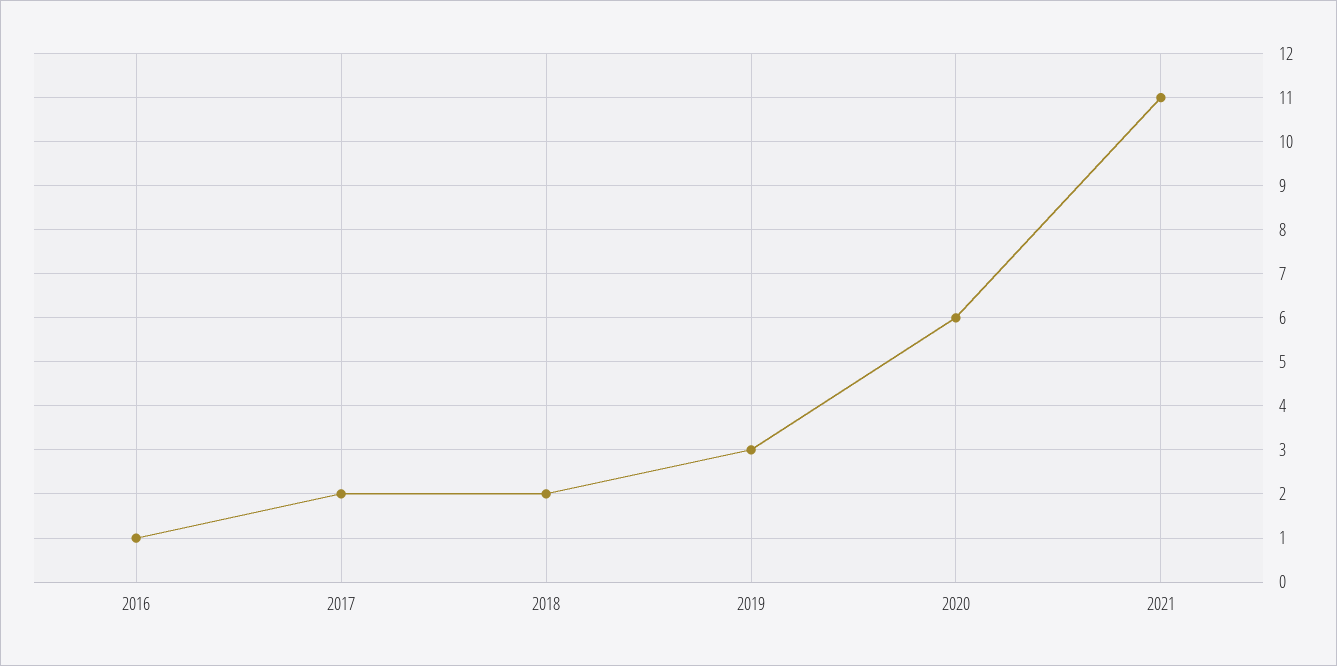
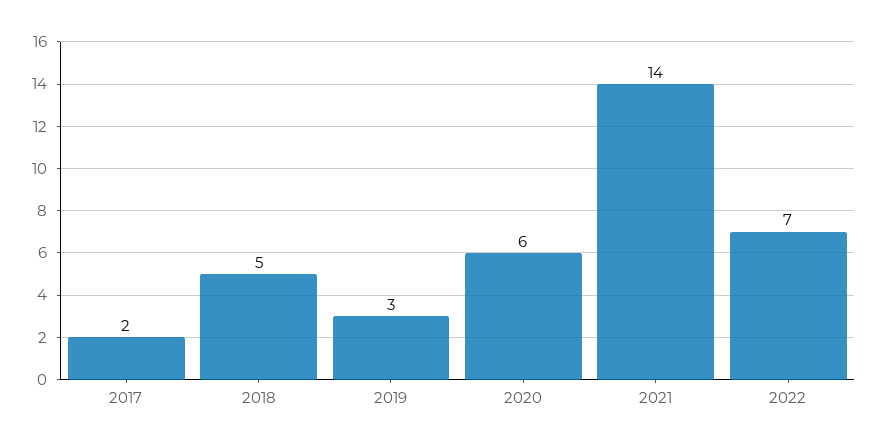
2016: 1 -> none
2018: 2 -> 5
2021: 11 -> 14
2022: none -> 7

